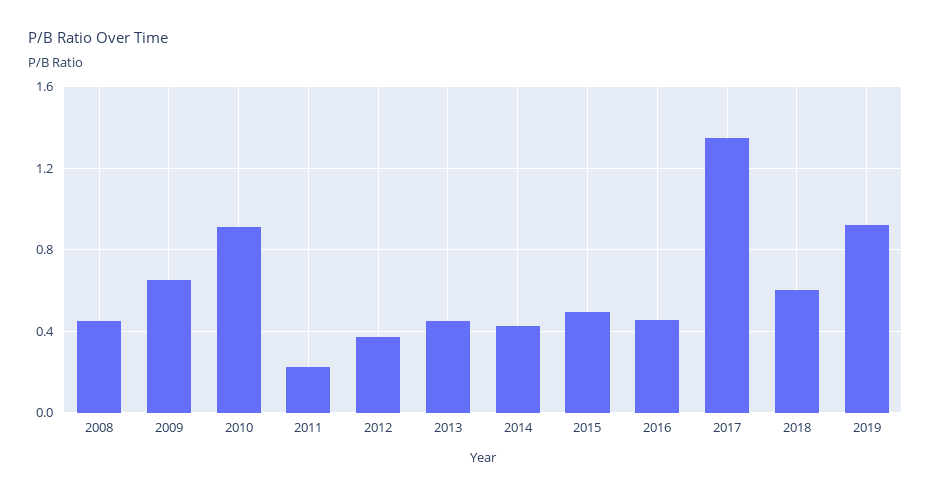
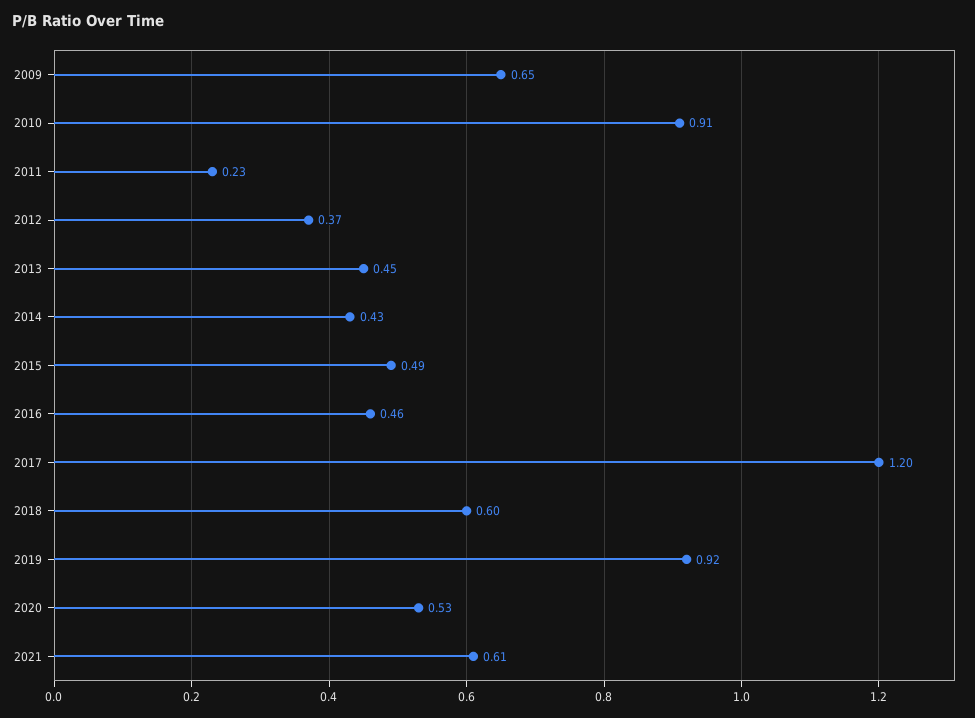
2008: 0.45 -> none
2017: 1.35 -> 1.2
2020: none -> 0.53
2021: none -> 0.61

